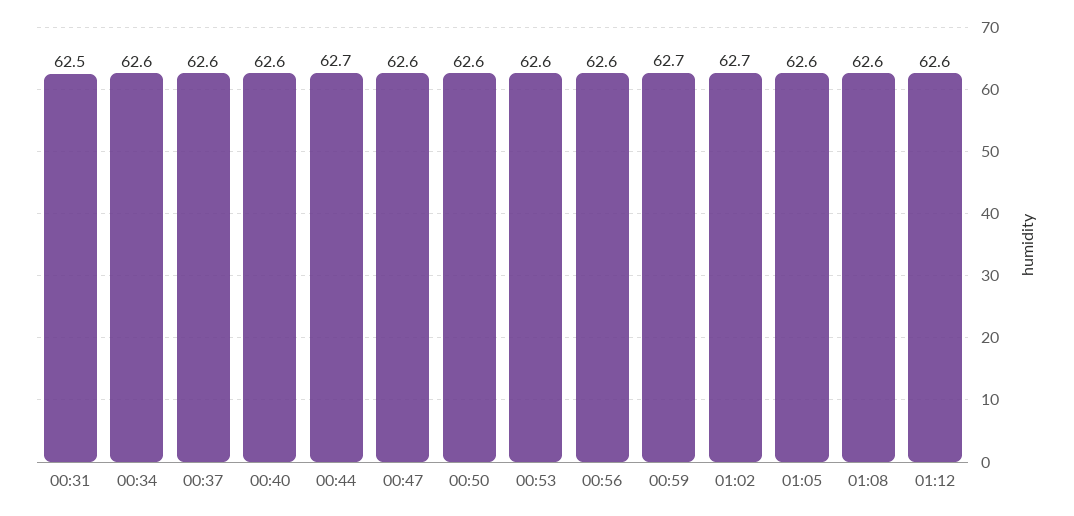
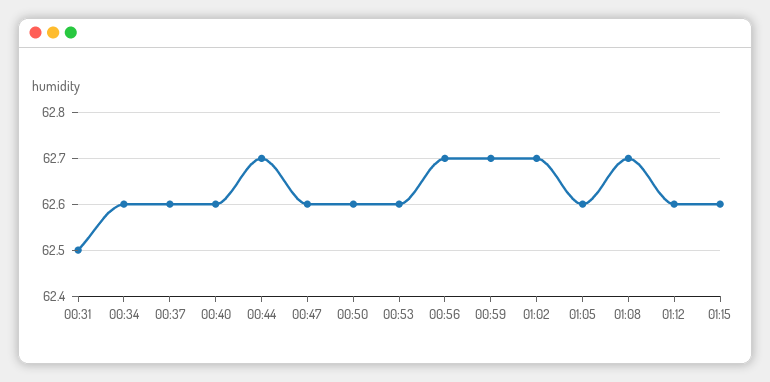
00:56: 62.6 -> 62.7
01:08: 62.6 -> 62.7
01:15: none -> 62.6

